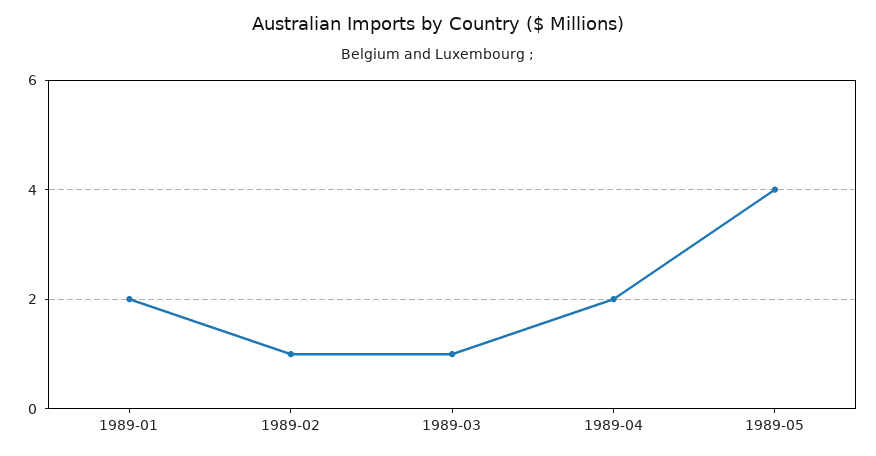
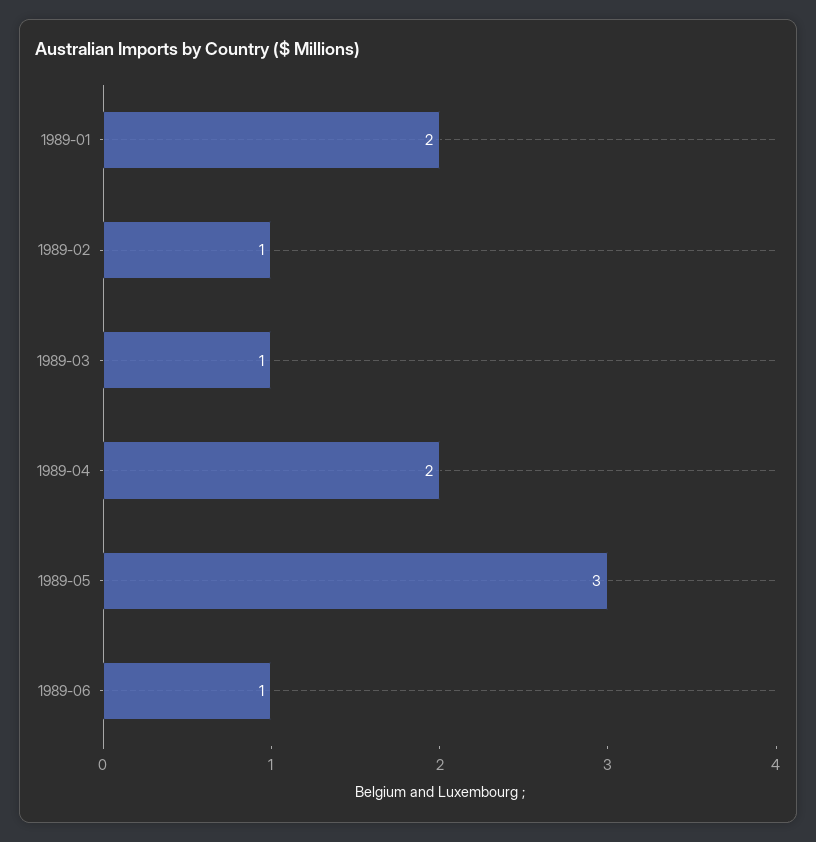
1989-05: 4 -> 3
1989-06: none -> 1

